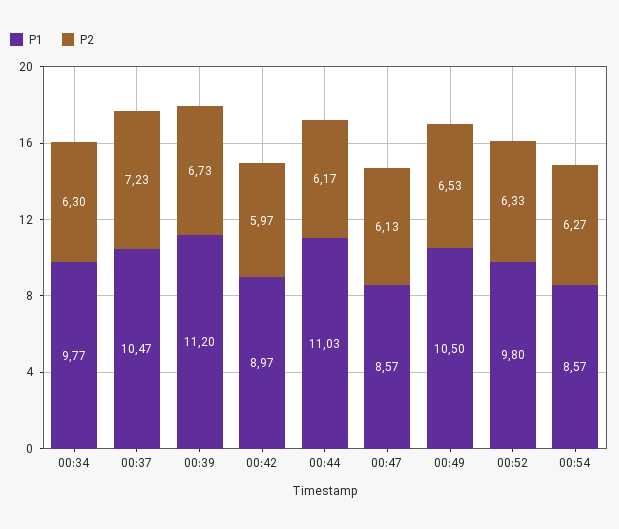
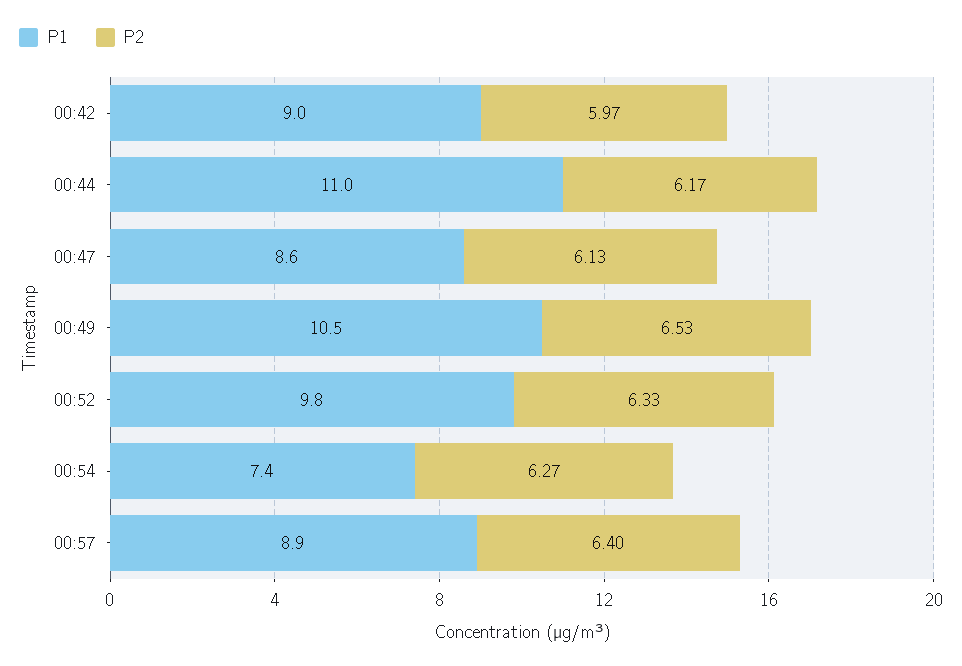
P1, 00:34: 9.77 -> none
P2, 00:34: 6.3 -> none
P1, 00:37: 10.47 -> none
P2, 00:37: 7.23 -> none
P1, 00:39: 11.2 -> none
P2, 00:39: 6.73 -> none
P1, 00:54: 8.57 -> 7.4
P1, 00:57: none -> 8.9
P2, 00:57: none -> 6.4

